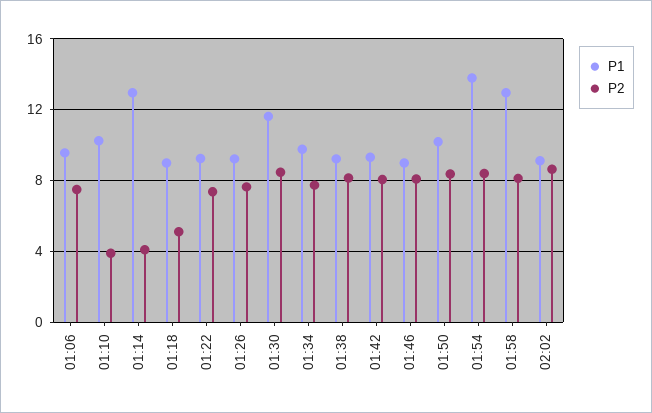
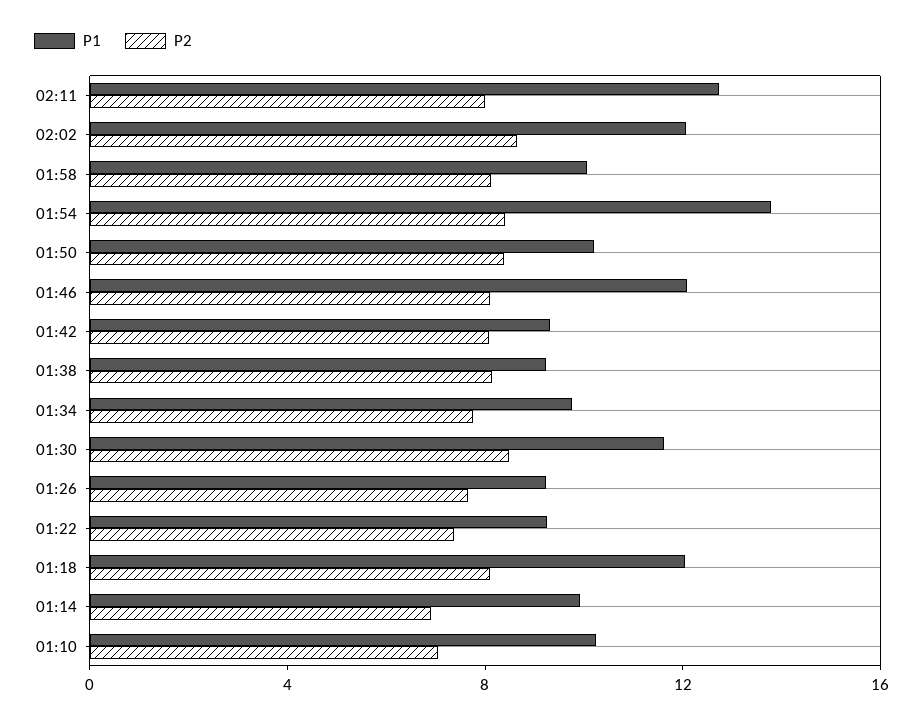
P1, 01:06: 9.5 -> none
P2, 01:06: 7.5 -> none
P2, 01:10: 4 -> 7
P1, 01:14: 13 -> 10
P2, 01:14: 4 -> 7
P1, 01:18: 9 -> 12
P2, 01:18: 5 -> 8
P1, 01:46: 9 -> 12
P1, 01:58: 13 -> 10
P1, 02:02: 9 -> 12
P1, 02:11: none -> 13
P2, 02:11: none -> 8

